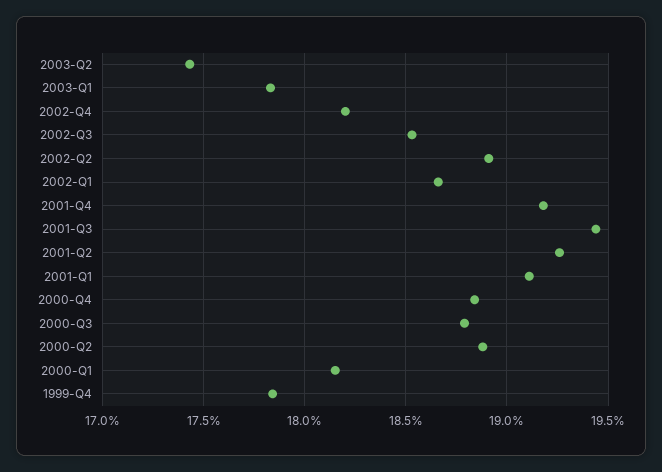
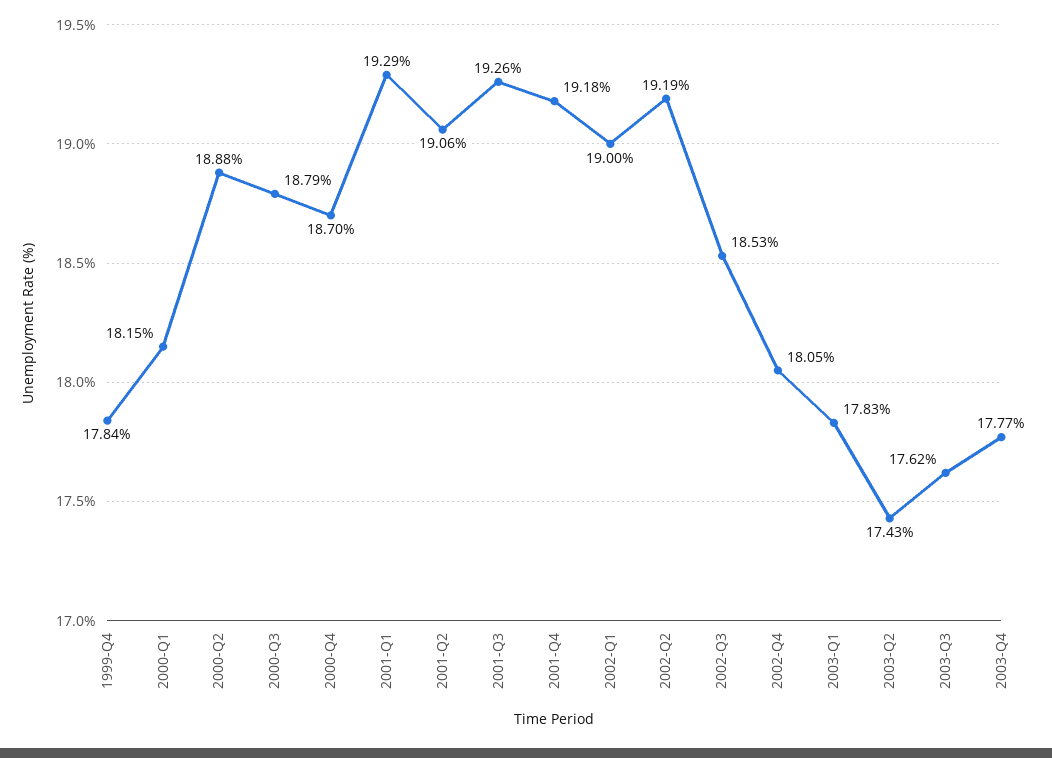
2002-Q4: 18.2 -> 18.05
2002-Q2: 18.9 -> 19.19
2002-Q1: 18.65 -> 19
2001-Q3: 19.45 -> 19.26
2001-Q2: 19.25 -> 19.06
2001-Q1: 19.1 -> 19.29
2000-Q4: 18.85 -> 18.7
2003-Q3: none -> 17.62
2003-Q4: none -> 17.77

